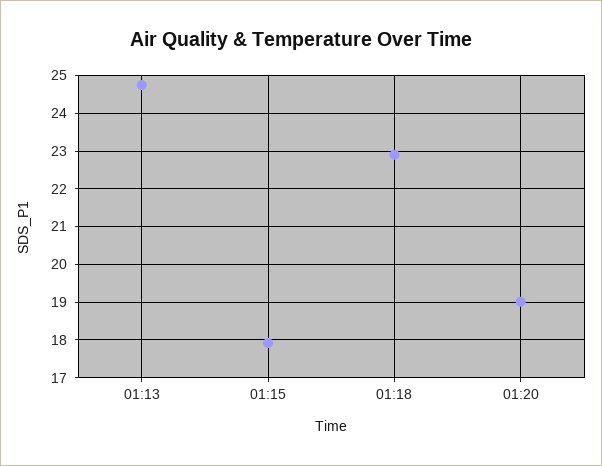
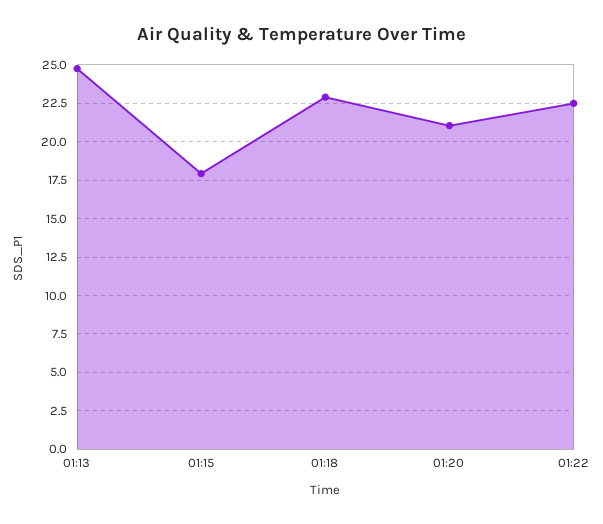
01:20: 19 -> 21
01:22: none -> 22.5

